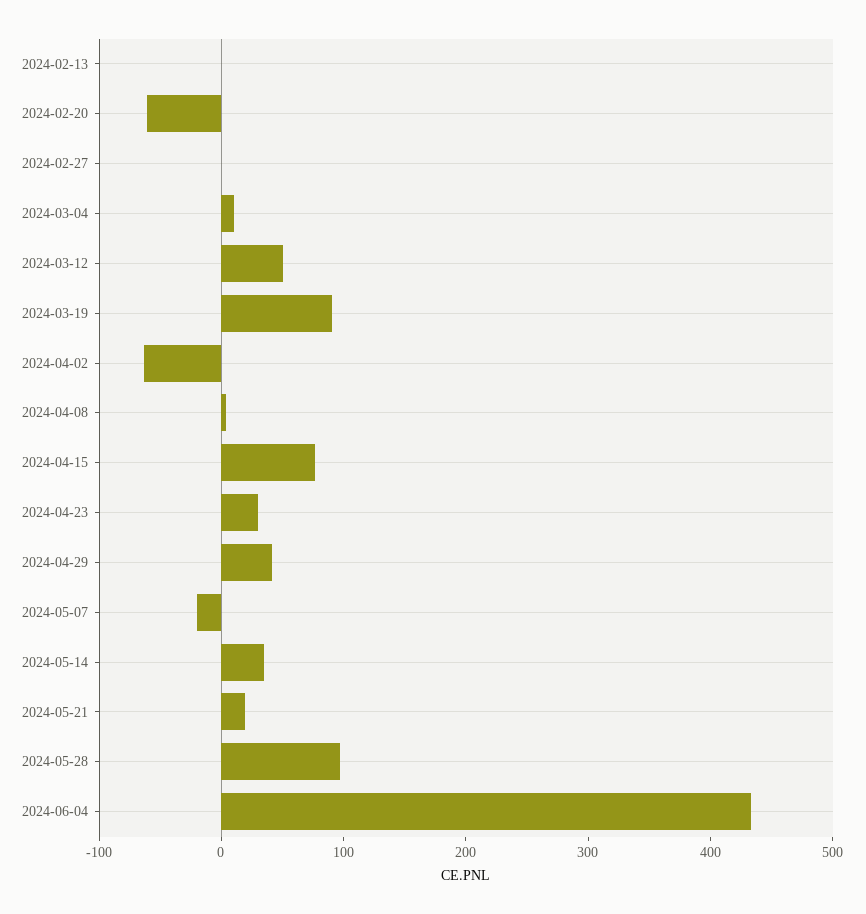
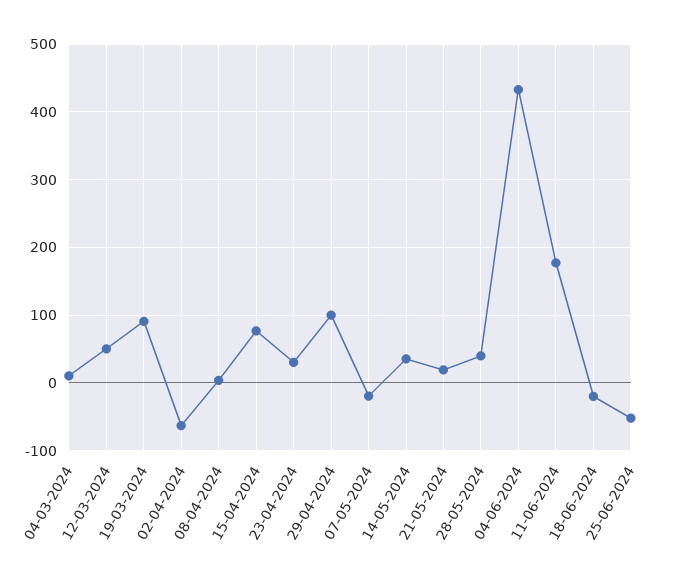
2024-02-13: 0 -> none
2024-02-20: -60 -> none
2024-02-27: 0 -> none
2024-04-29: 40 -> 100
2024-05-28: 100 -> 40
11-06-2024: none -> 180
18-06-2024: none -> -20
25-06-2024: none -> -50

